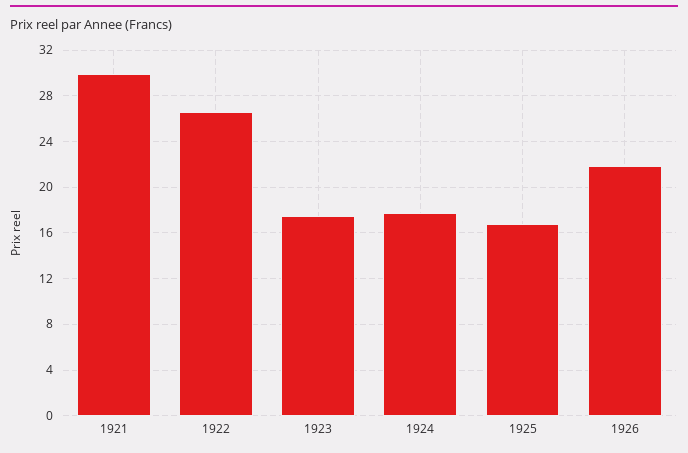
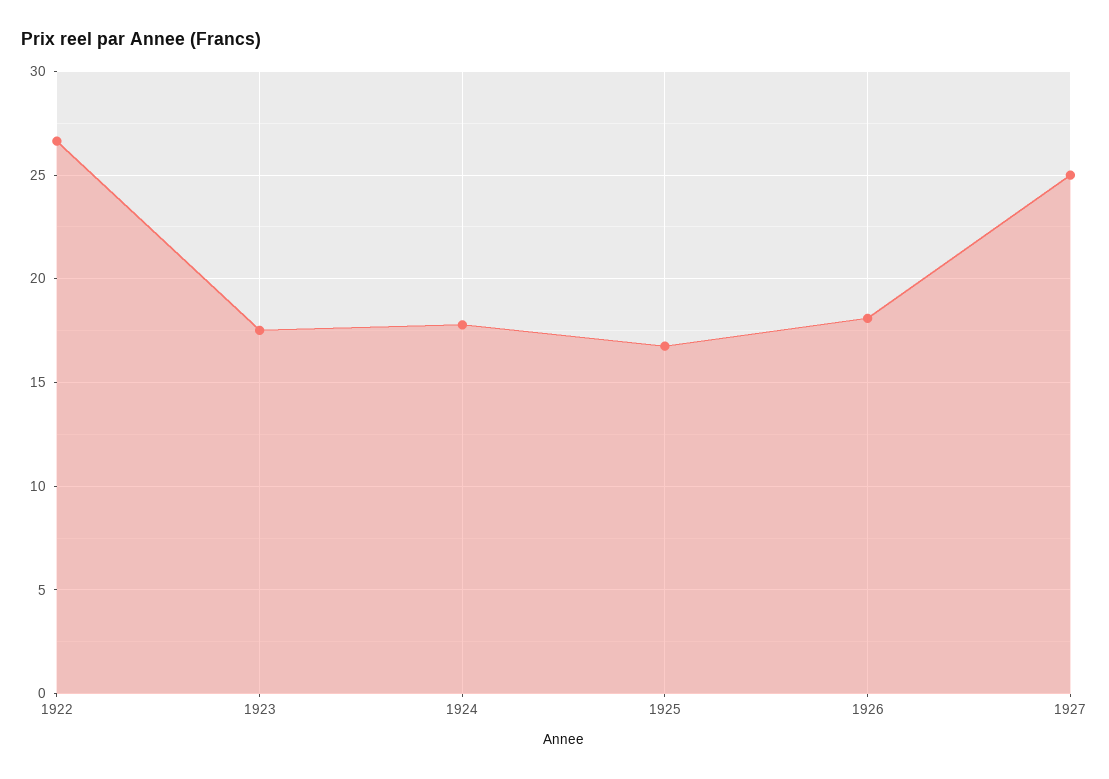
1921: 30 -> none
1926: 22 -> 18
1927: none -> 25

